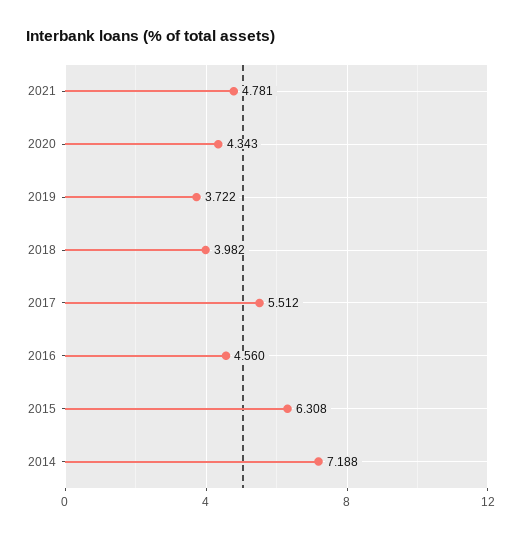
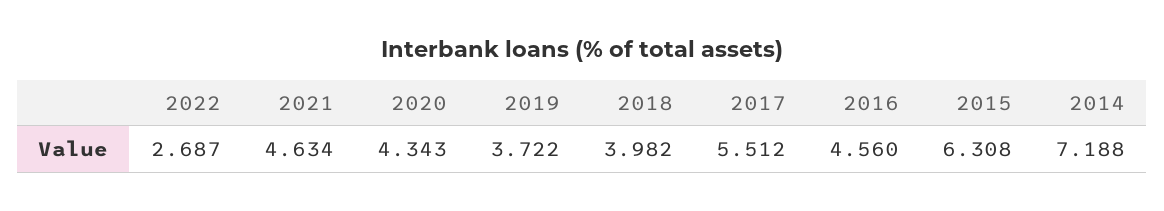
2021: 4.781 -> 4.634
2022: none -> 2.687

